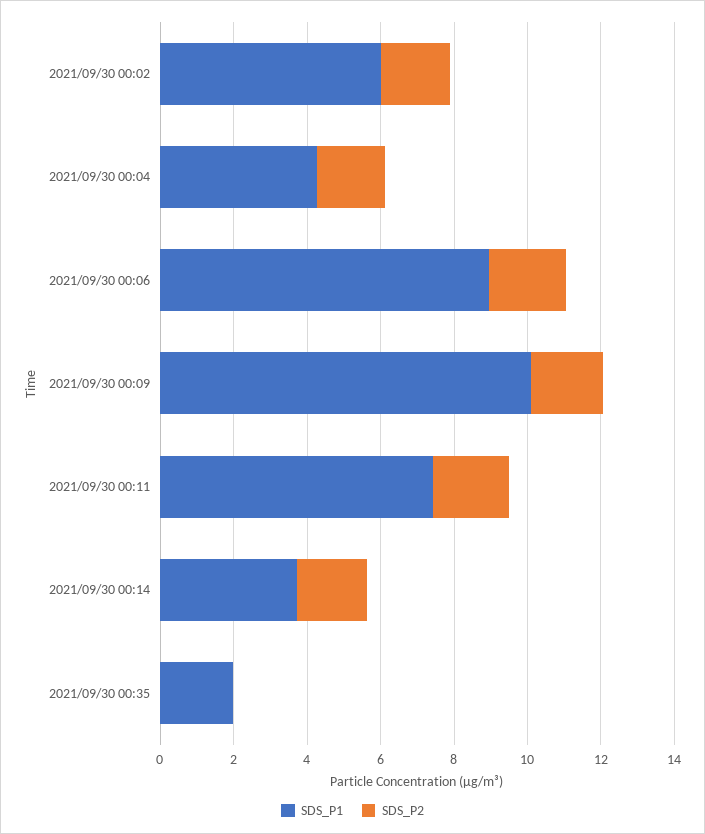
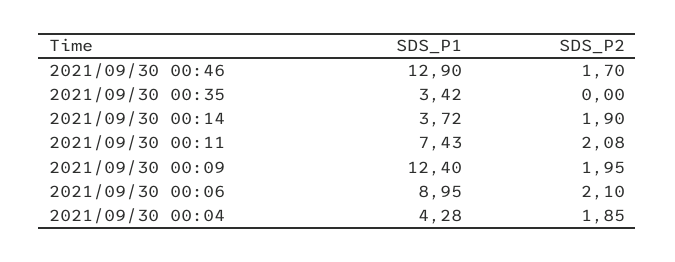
SDS_P1, 2021/09/30 00:02: 6 -> none
SDS_P2, 2021/09/30 00:02: 2 -> none
SDS_P1, 2021/09/30 00:09: 10 -> 12.4
SDS_P1, 2021/09/30 00:35: 2 -> 3.42
SDS_P1, 2021/09/30 00:46: none -> 12.9
SDS_P2, 2021/09/30 00:46: none -> 1.7

